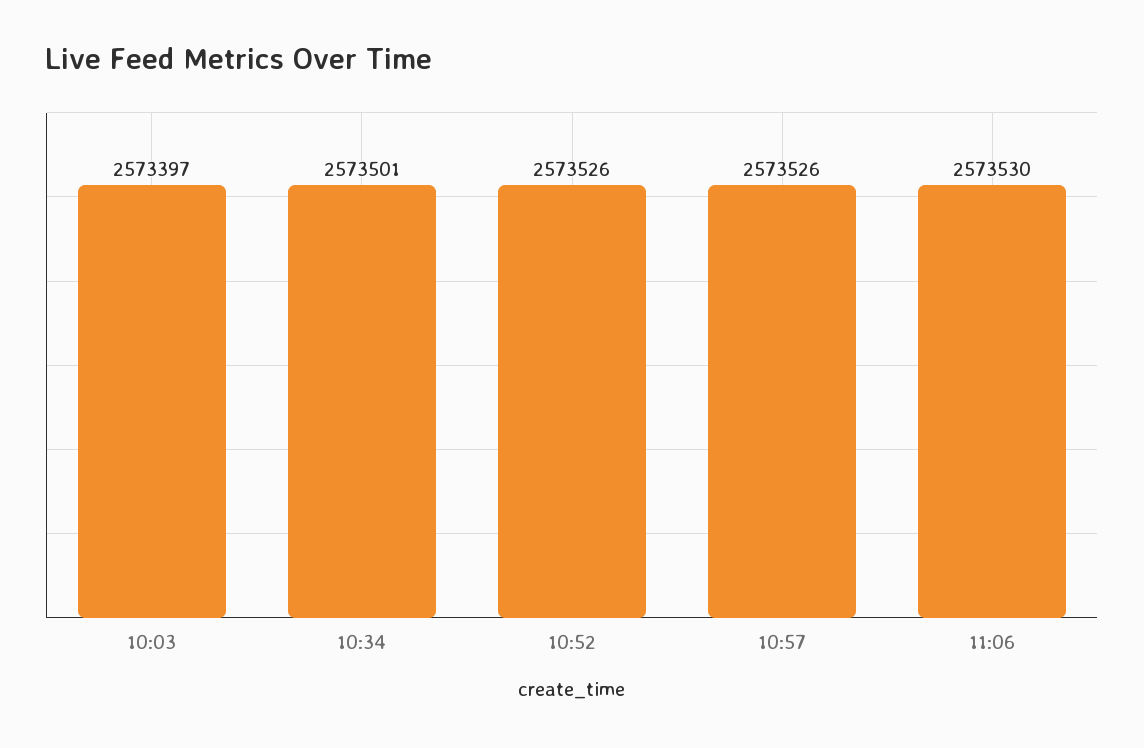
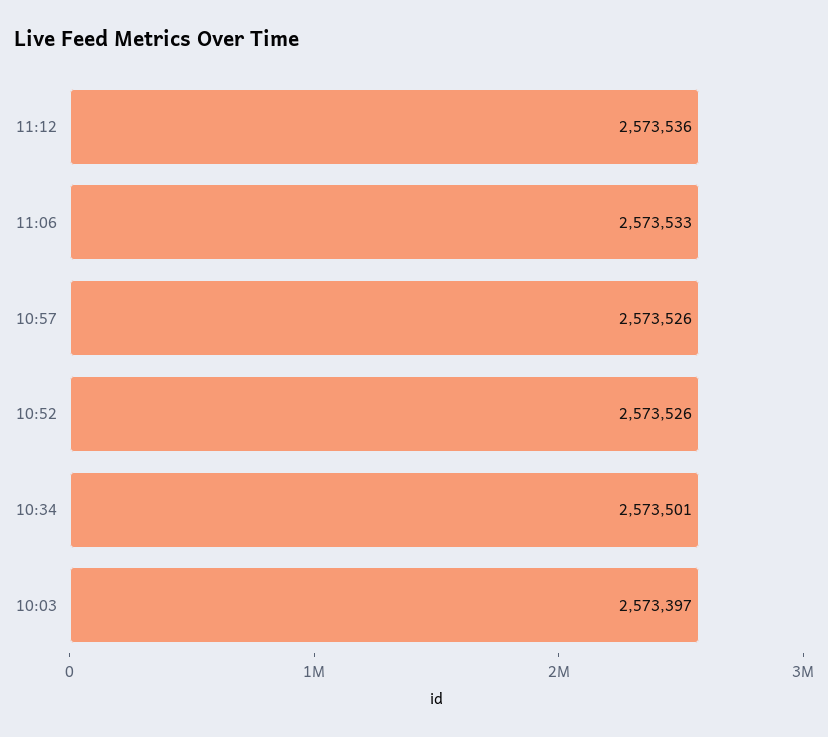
11:06: 2573530 -> 2573533
11:12: none -> 2573536

